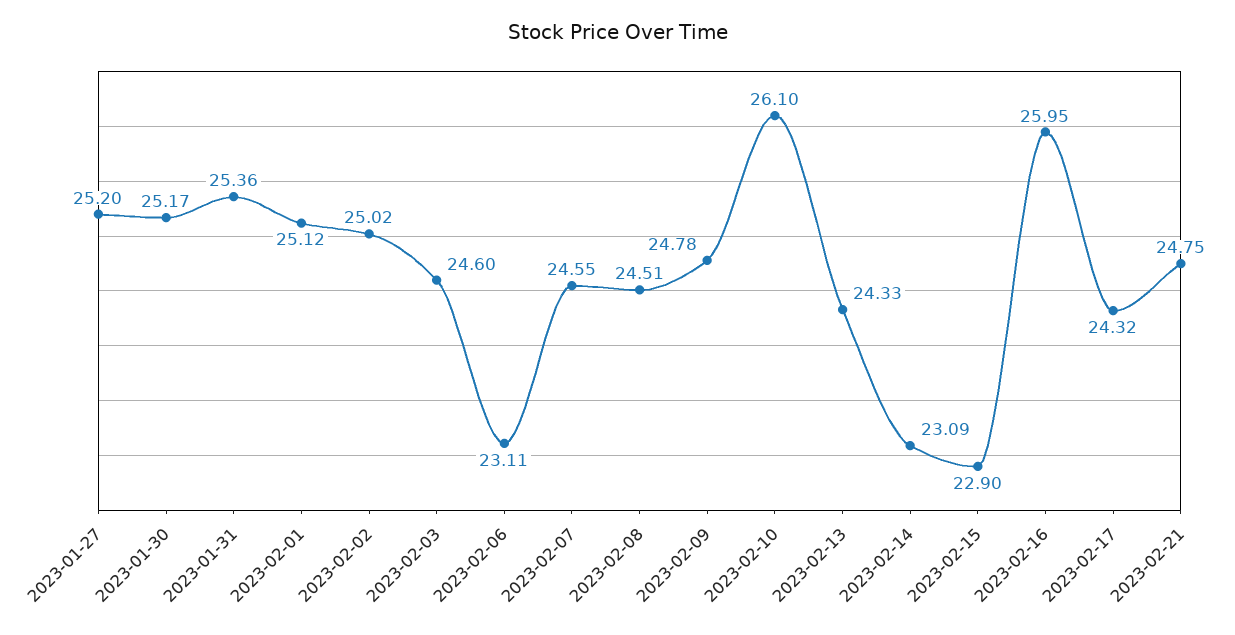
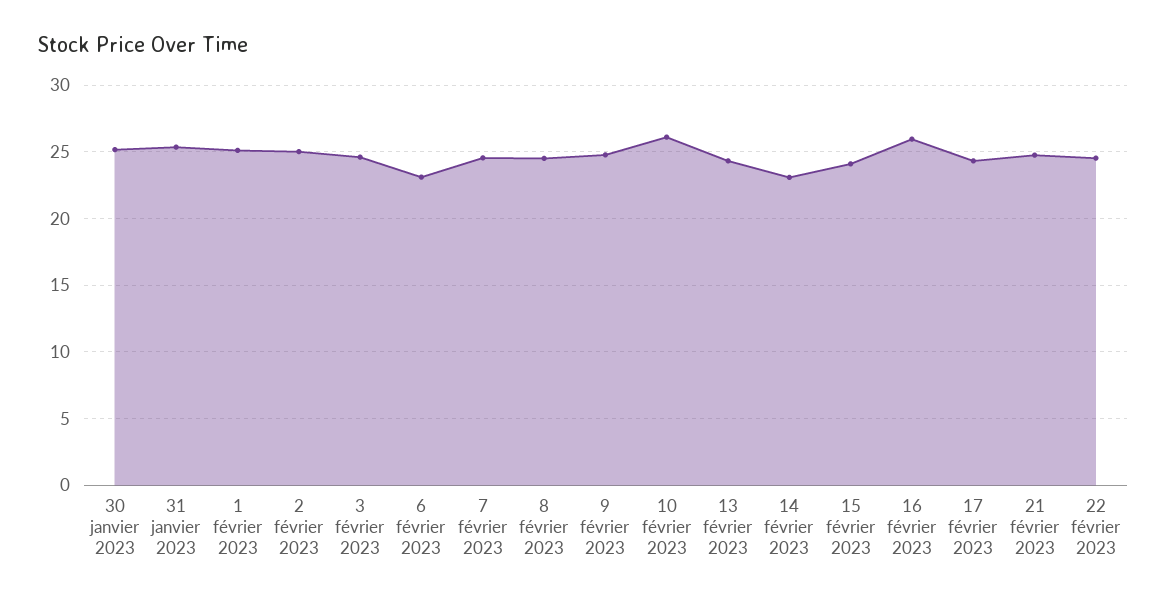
2023-01-27: 25.2 -> none
2023-02-15: 22.9 -> 24
22 février 2023: none -> 24.5

